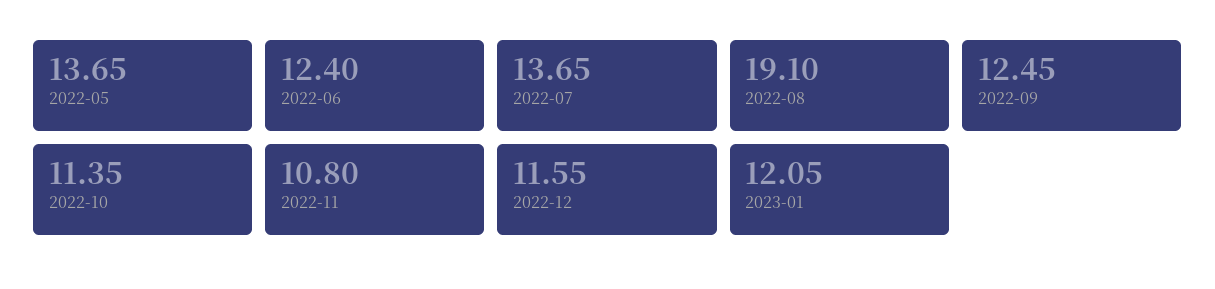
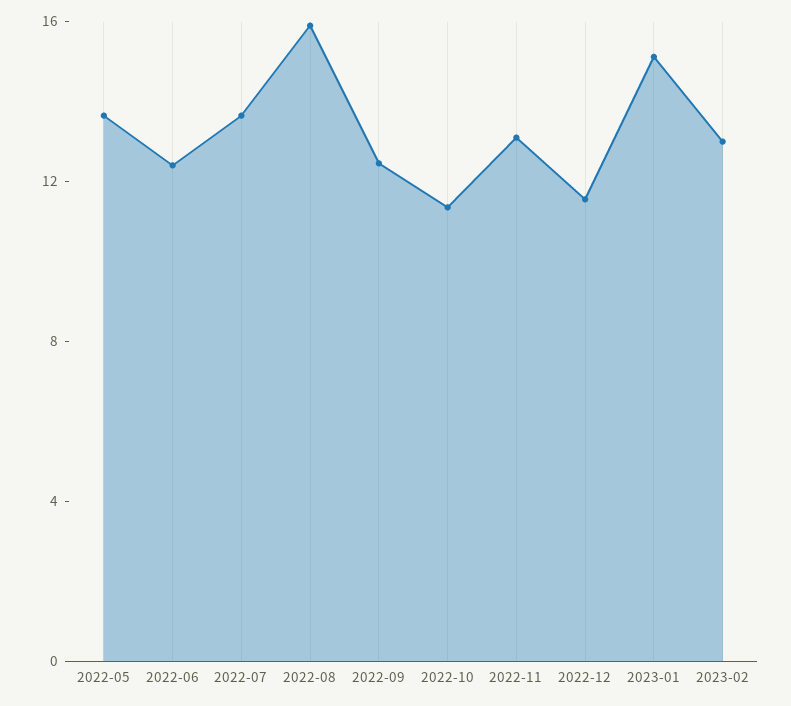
2022-08: 19.1 -> 16
2022-11: 10.8 -> 13
2023-01: 12.05 -> 15
2023-02: none -> 13

